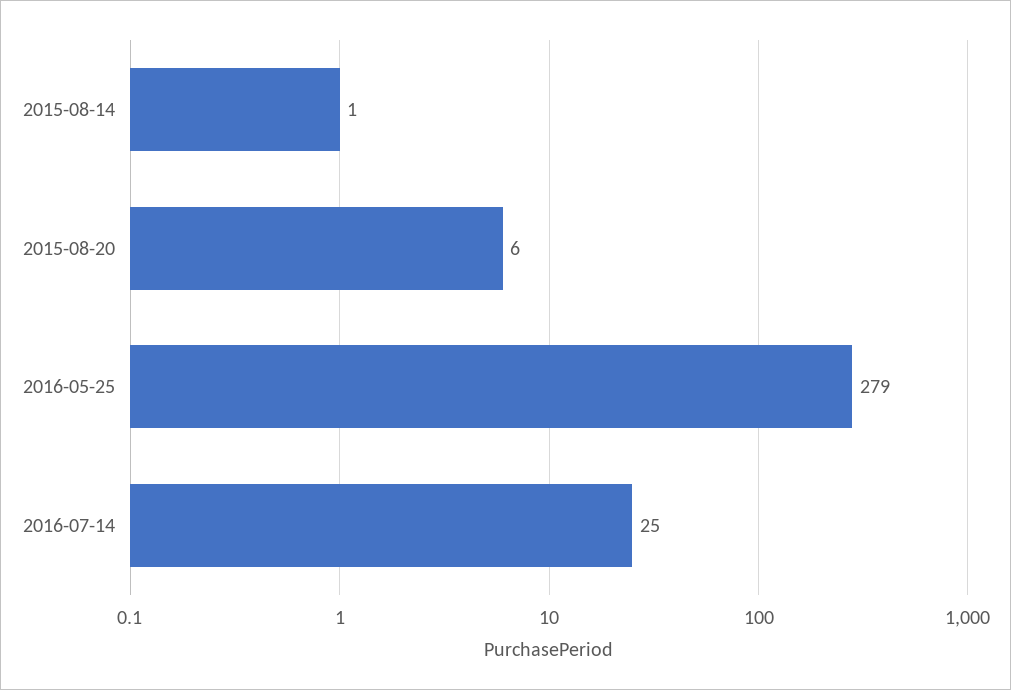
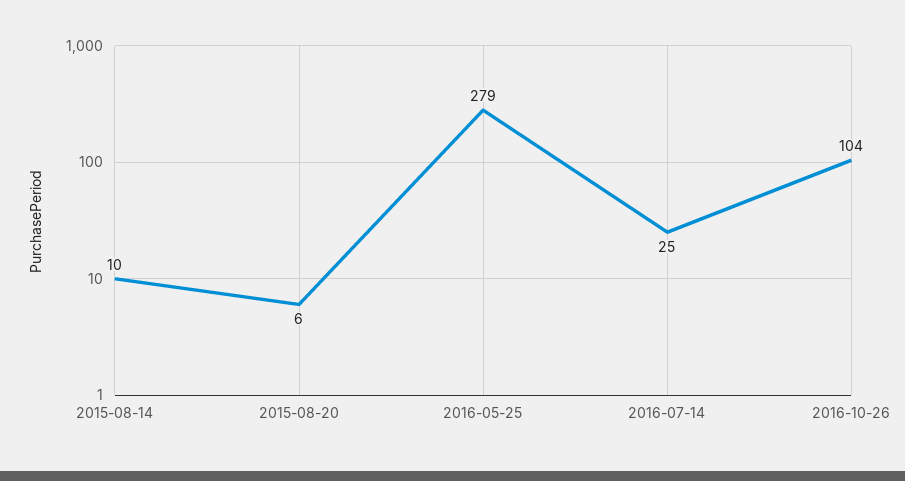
2015-08-14: 1 -> 10
2016-10-26: none -> 104

